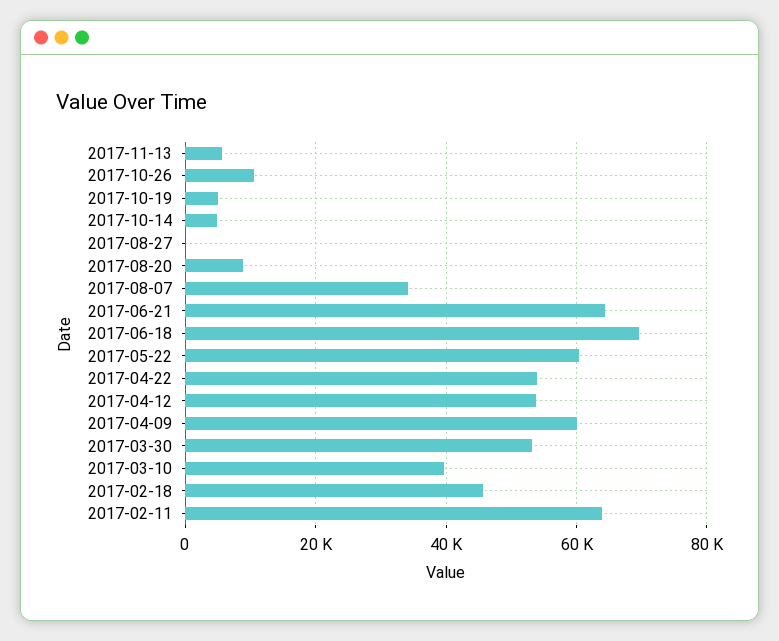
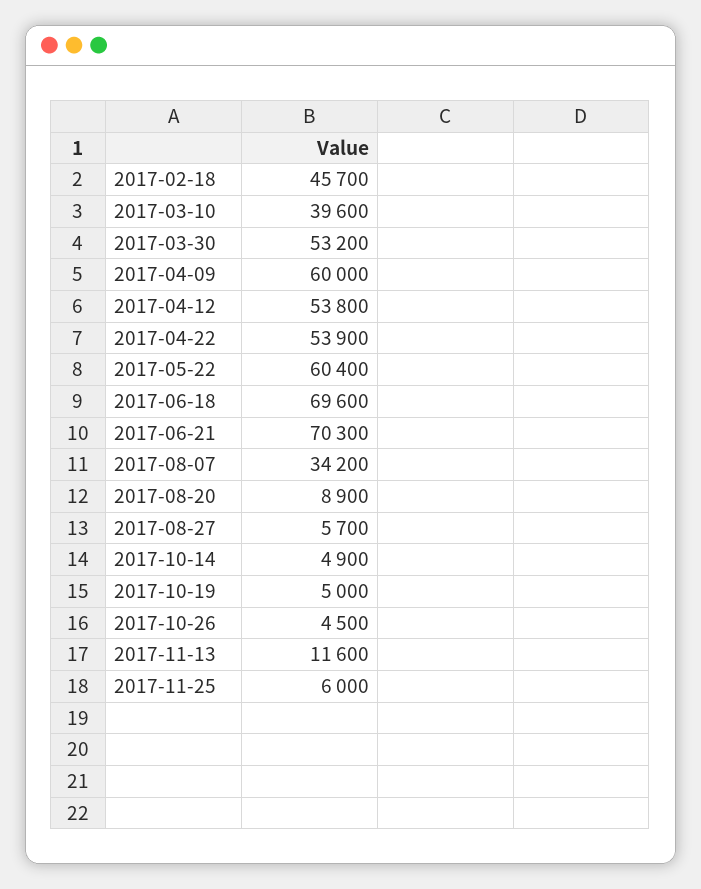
2017-11-13: 6000 -> 11600
2017-10-26: 10000 -> 4500
2017-08-27: 0 -> 5700
2017-06-21: 64000 -> 70300
2017-02-11: 64000 -> none
2017-11-25: none -> 6000

